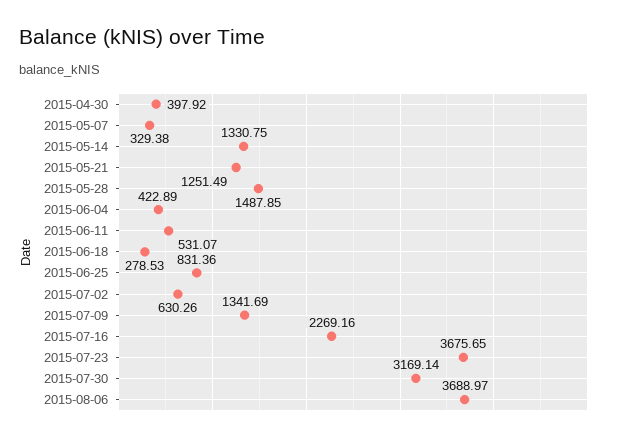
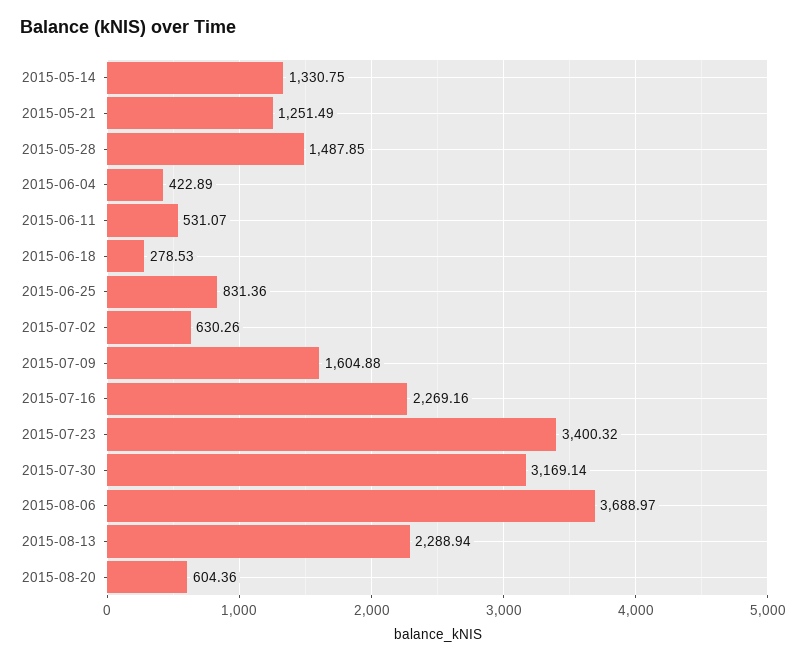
2015-04-30: 397.92 -> none
2015-05-07: 329.38 -> none
2015-07-09: 1341.69 -> 1604.88
2015-07-23: 3675.65 -> 3400.32
2015-08-13: none -> 2288.94
2015-08-20: none -> 604.36

